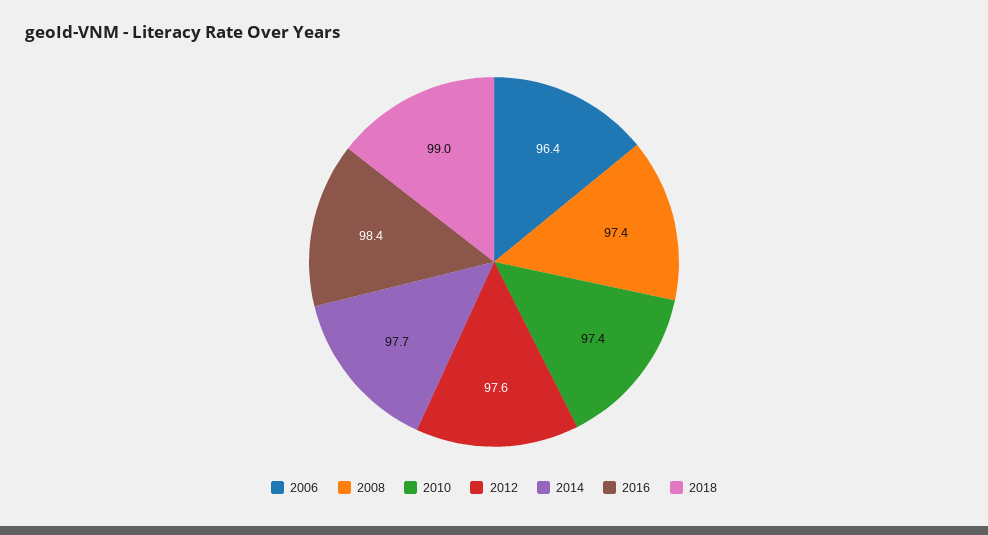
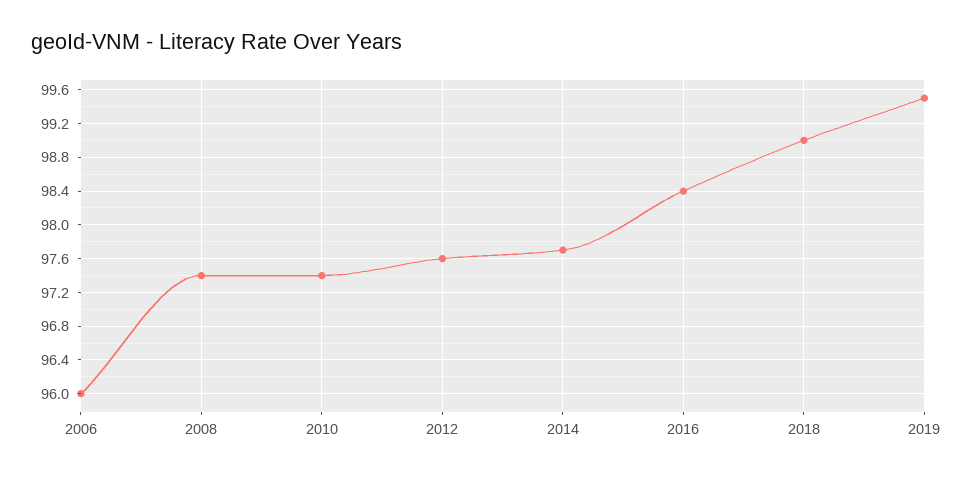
2006: 96.4 -> 96
2019: none -> 99.5

